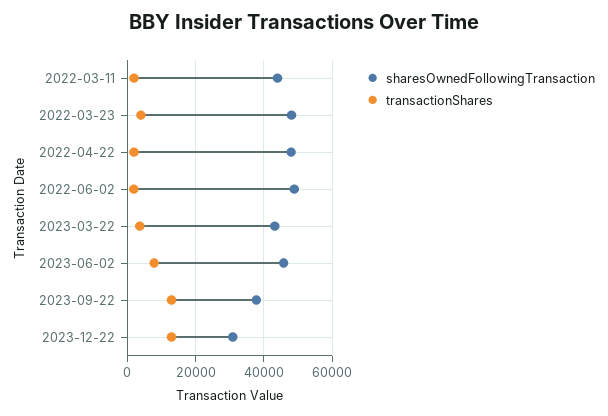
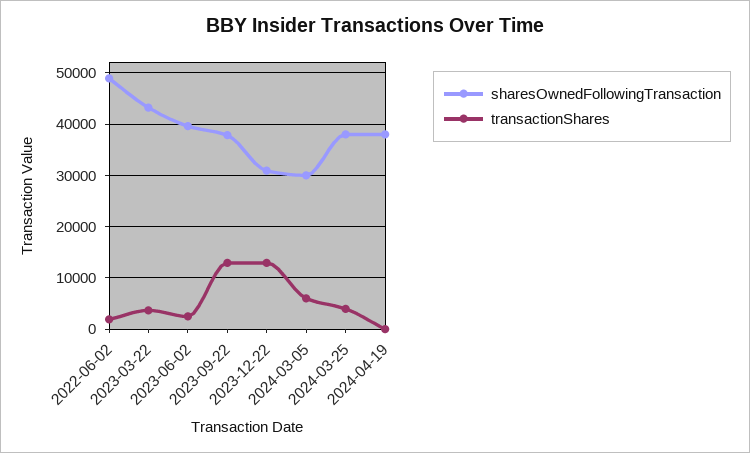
sharesOwnedFollowingTransaction, 2022-03-11: 44000 -> none
transactionShares, 2022-03-11: 2000 -> none
sharesOwnedFollowingTransaction, 2022-03-23: 48000 -> none
transactionShares, 2022-03-23: 4000 -> none
sharesOwnedFollowingTransaction, 2022-04-22: 48000 -> none
transactionShares, 2022-04-22: 2000 -> none
sharesOwnedFollowingTransaction, 2023-06-02: 46000 -> 40000
transactionShares, 2023-06-02: 8000 -> 2000
sharesOwnedFollowingTransaction, 2024-03-05: none -> 30000
transactionShares, 2024-03-05: none -> 6000
sharesOwnedFollowingTransaction, 2024-03-25: none -> 38000
transactionShares, 2024-03-25: none -> 4000
sharesOwnedFollowingTransaction, 2024-04-19: none -> 38000
transactionShares, 2024-04-19: none -> 0

